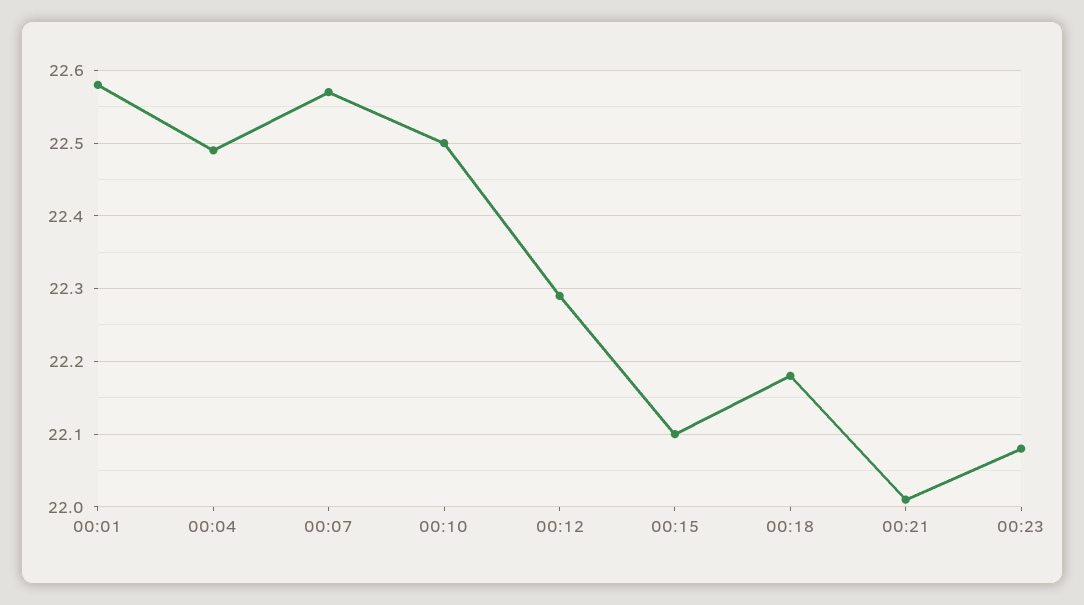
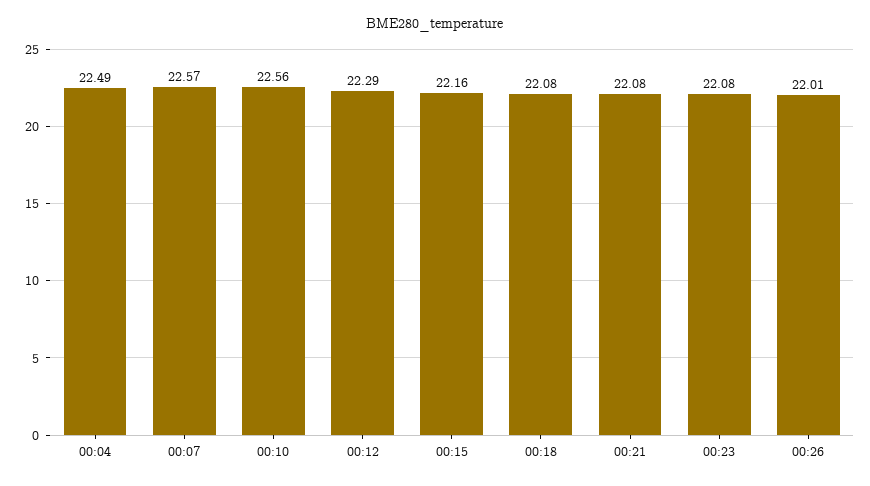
00:01: 22.58 -> none
00:10: 22.5 -> 22.56
00:15: 22.1 -> 22.16
00:18: 22.18 -> 22.08
00:21: 22.01 -> 22.08
00:26: none -> 22.01

